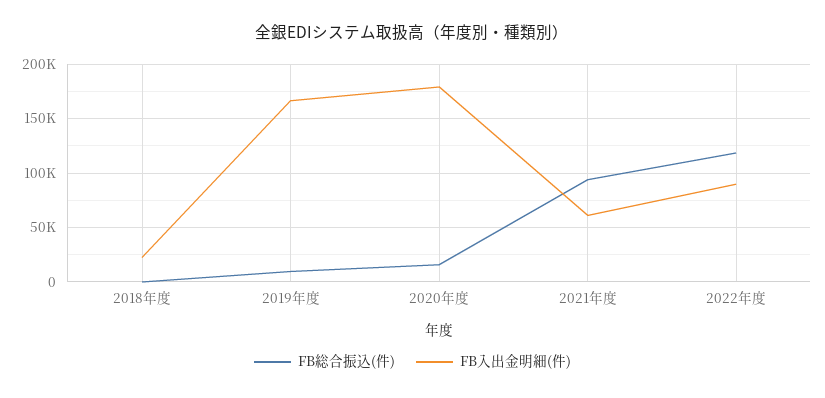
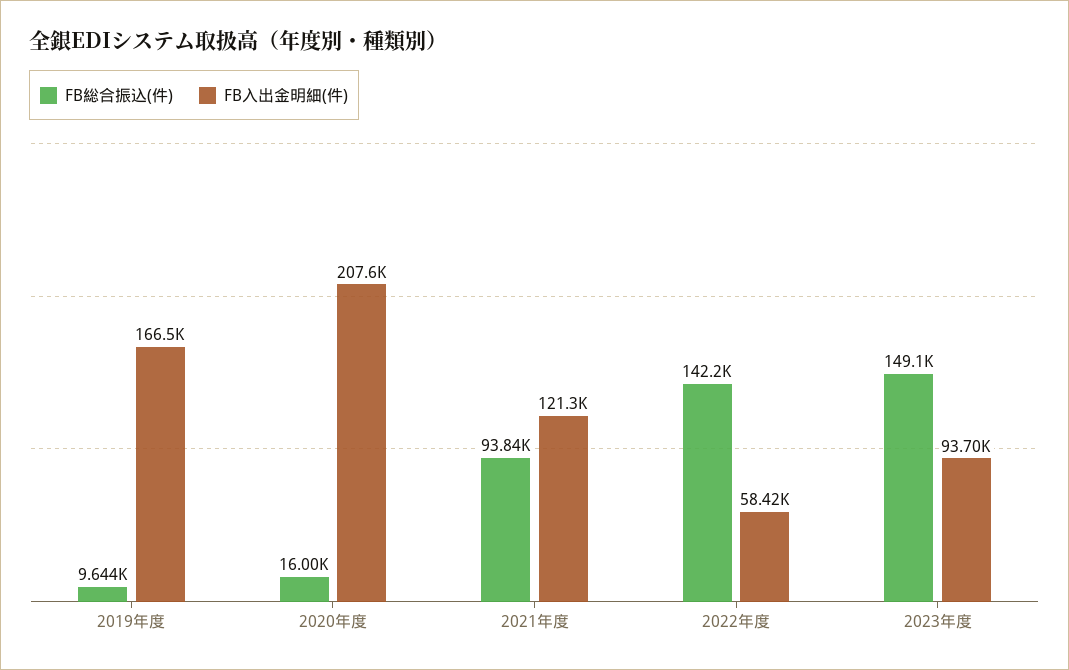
FB総合振込(件), 2018年度: 0 -> none
FB入出金明細(件), 2018年度: 20000 -> none
FB入出金明細(件), 2020年度: 180000 -> 207600
FB入出金明細(件), 2021年度: 60000 -> 121300
FB総合振込(件), 2022年度: 120000 -> 142200
FB入出金明細(件), 2022年度: 90000 -> 58420
FB総合振込(件), 2023年度: none -> 149100
FB入出金明細(件), 2023年度: none -> 93700

